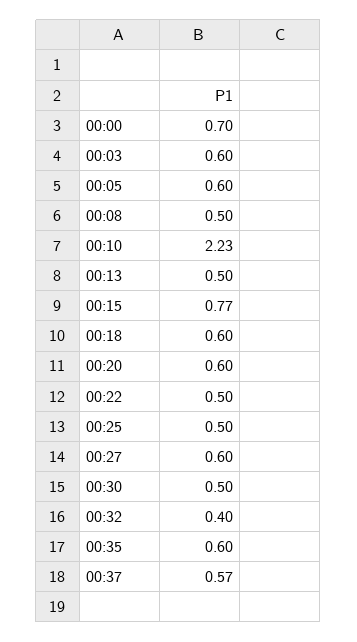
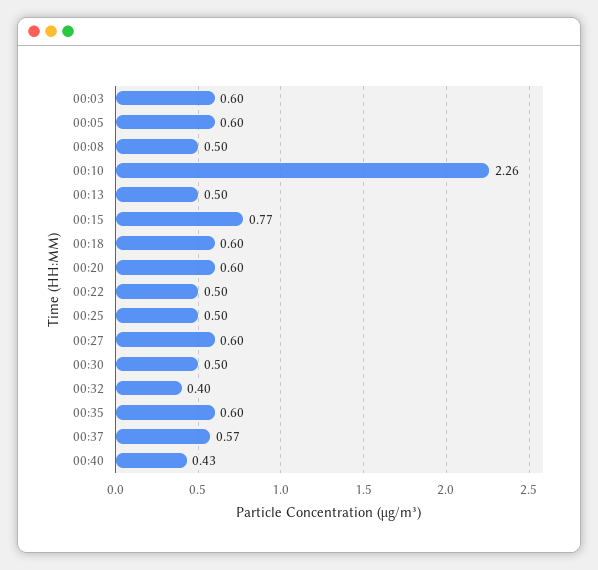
00:00: 0.7 -> none
00:10: 2.23 -> 2.26
00:40: none -> 0.43

